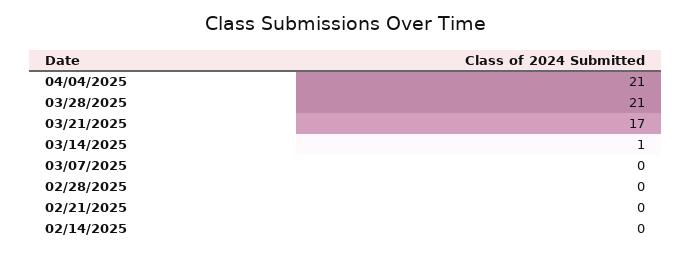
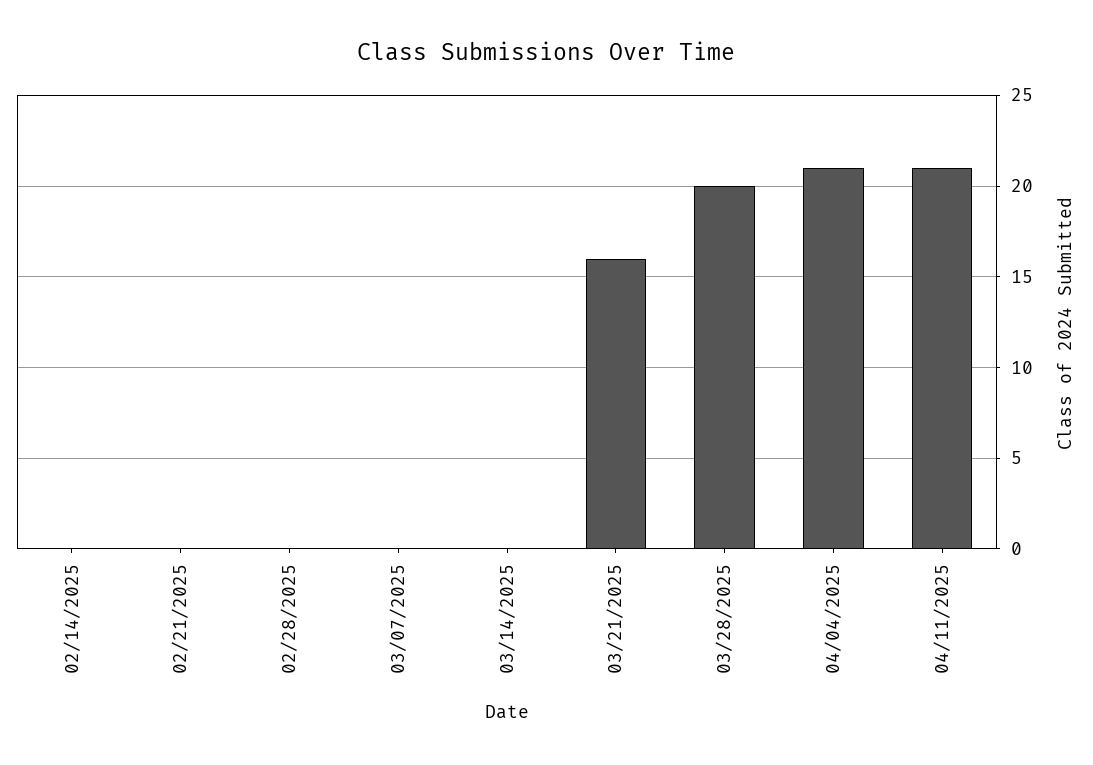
03/28/2025: 21 -> 20
03/21/2025: 17 -> 16
03/14/2025: 1 -> 0
04/11/2025: none -> 21

